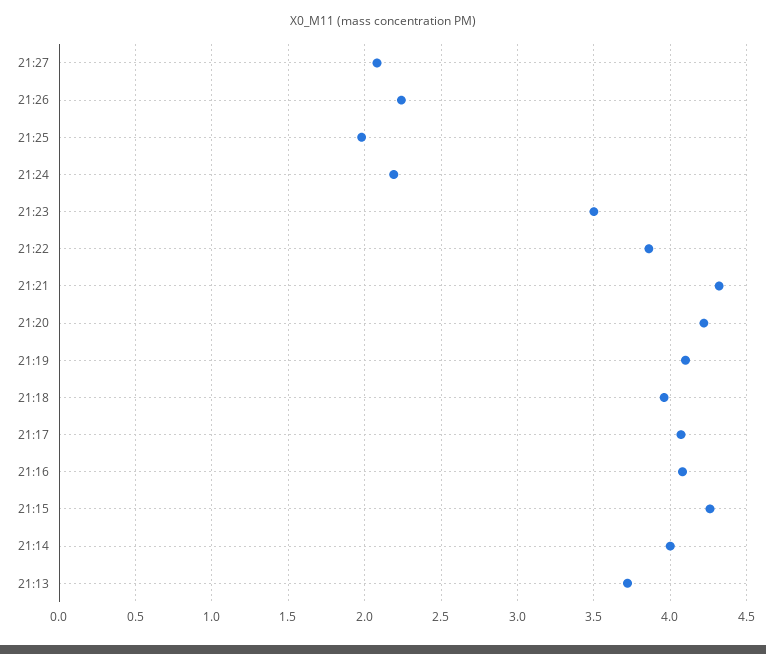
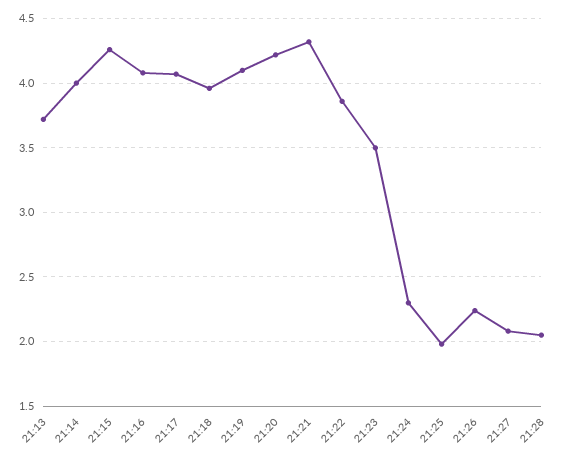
21:24: 2.2 -> 2.3
21:28: none -> 2.05

